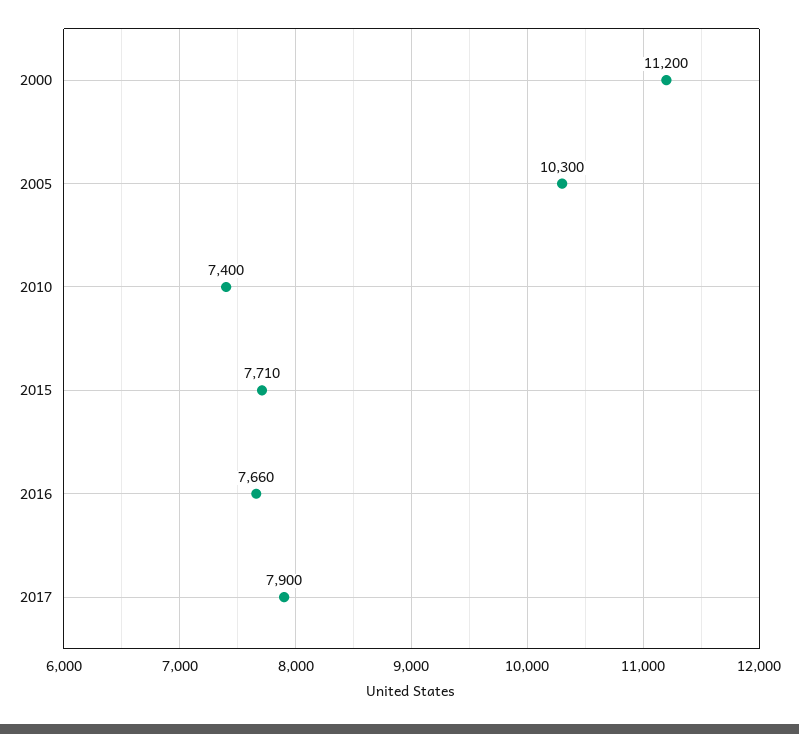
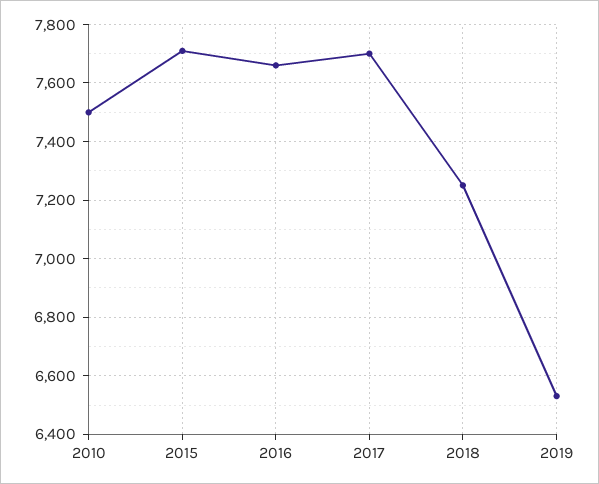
2000: 11200 -> none
2005: 10300 -> none
2010: 7400 -> 7500
2017: 7900 -> 7700
2018: none -> 7250
2019: none -> 6525

